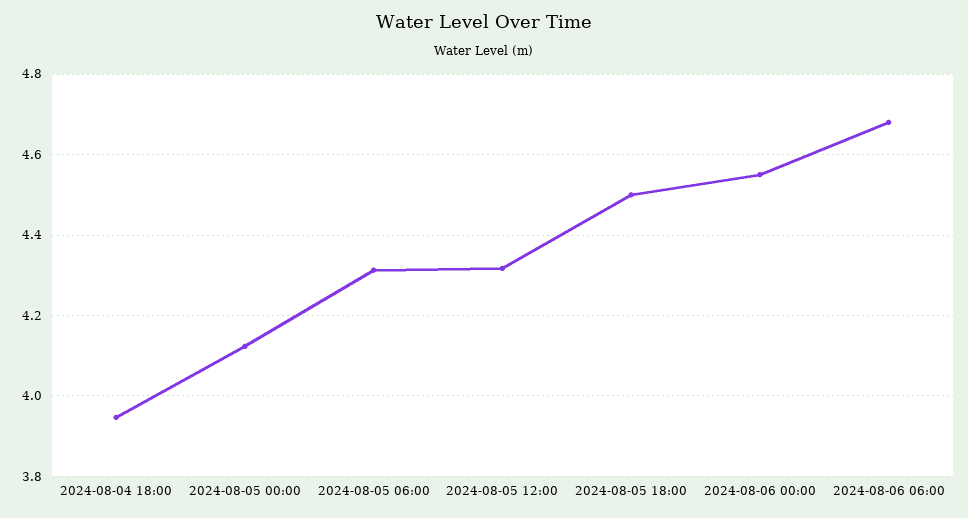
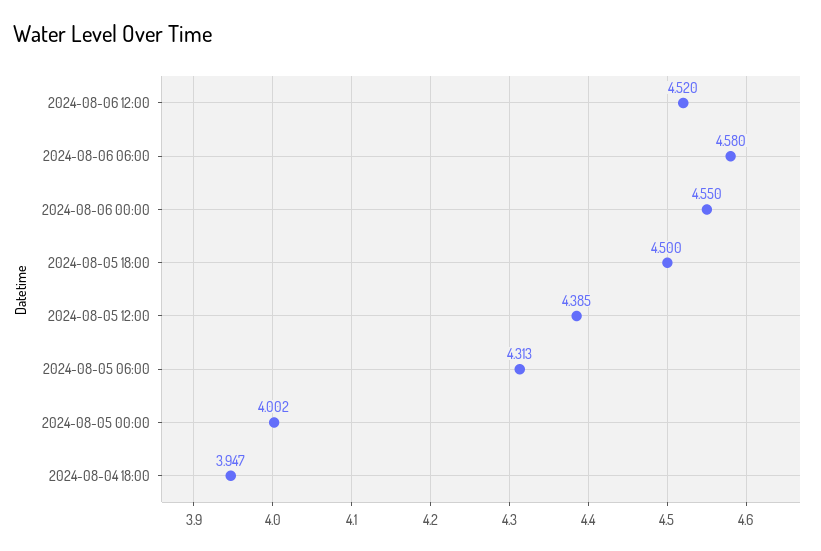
2024-08-05 00:00: 4.12 -> 4.002
2024-08-05 12:00: 4.32 -> 4.385
2024-08-06 06:00: 4.68 -> 4.58
2024-08-06 12:00: none -> 4.52

